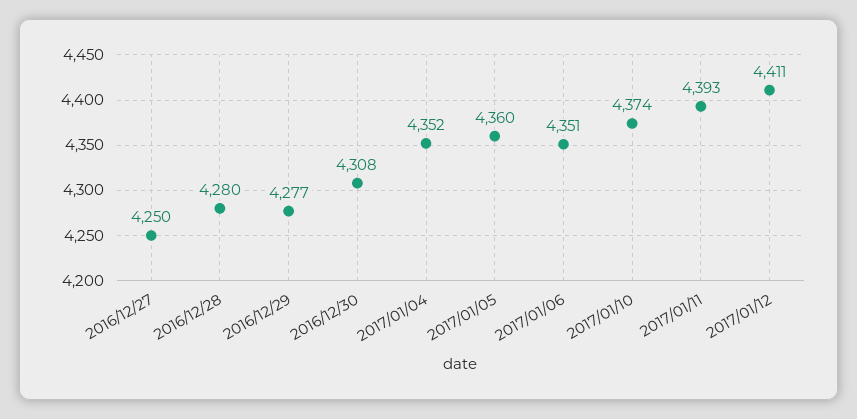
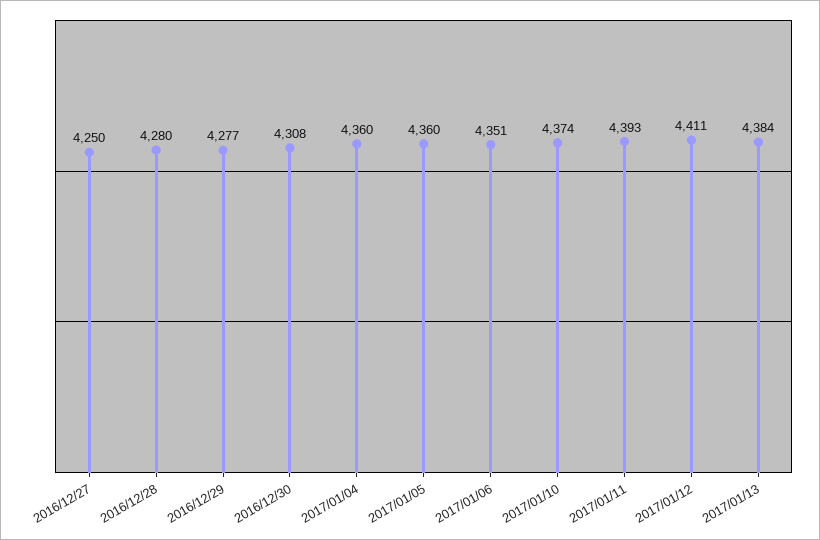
2017/01/04: 4352 -> 4360
2017/01/13: none -> 4384

